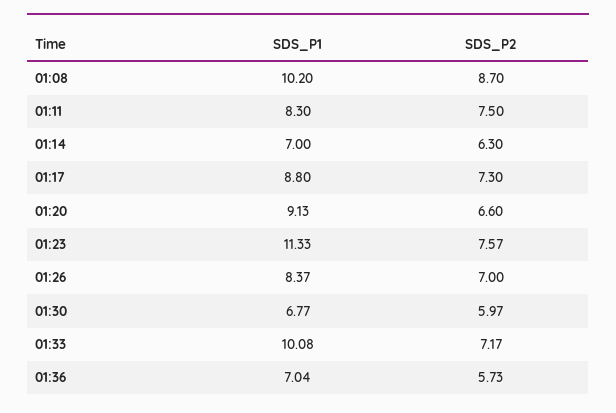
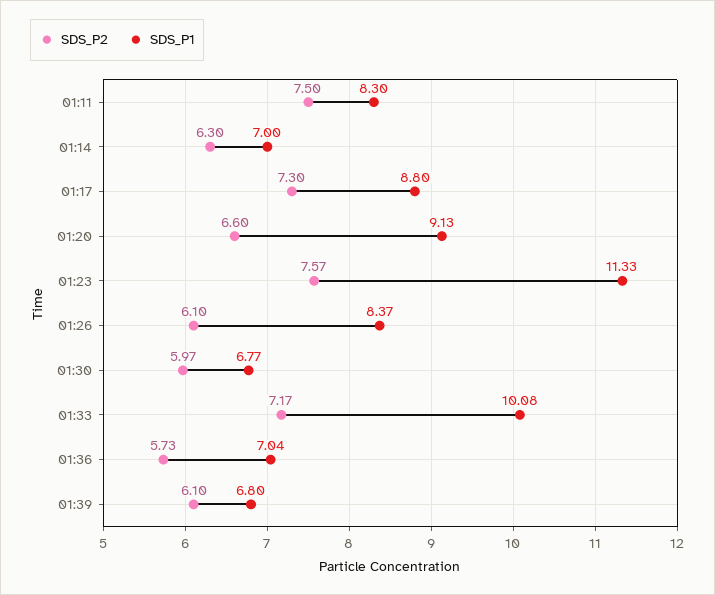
SDS_P1, 01:08: 10.2 -> none
SDS_P2, 01:08: 8.7 -> none
SDS_P2, 01:26: 7 -> 6.1
SDS_P2, 01:39: none -> 6.1
SDS_P1, 01:39: none -> 6.8

